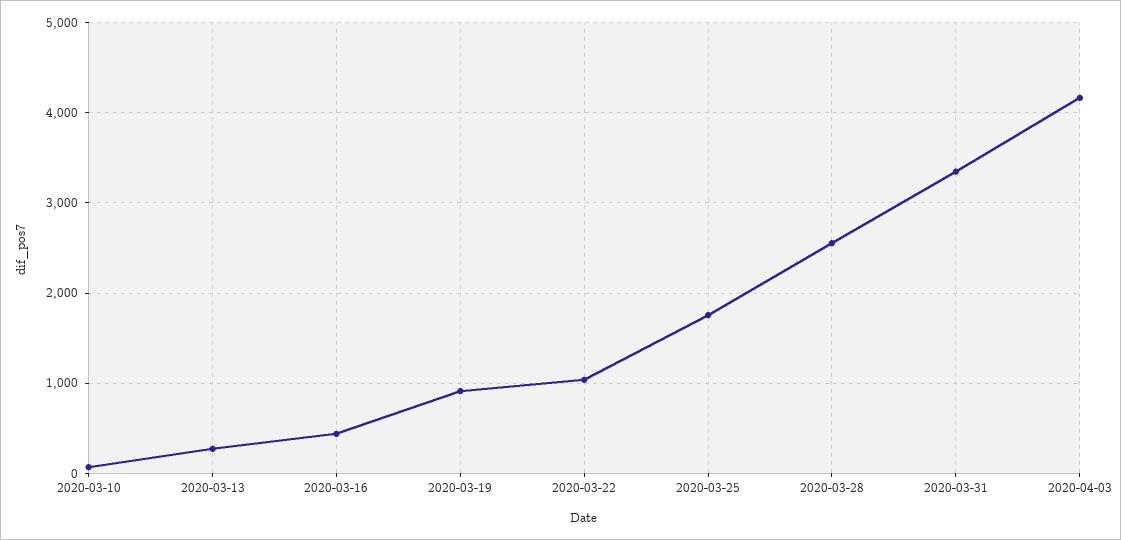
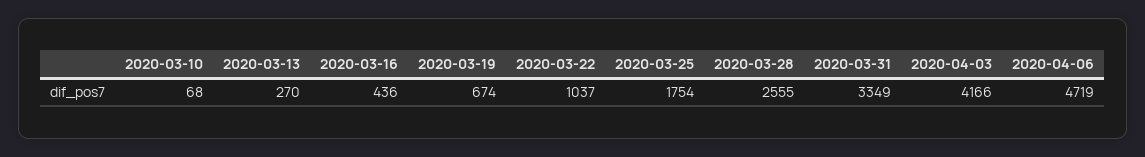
2020-03-19: 900 -> 674
2020-04-06: none -> 4719

